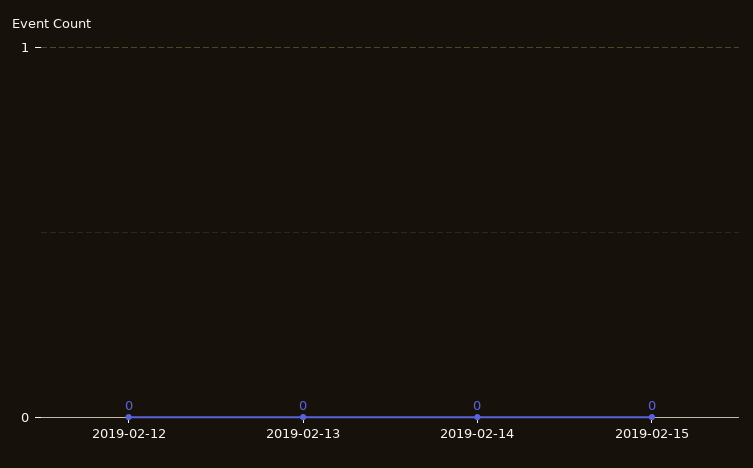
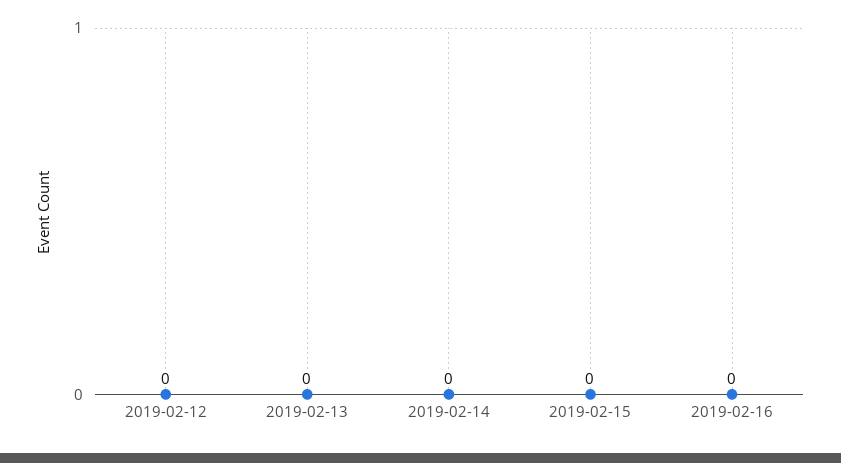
2019-02-16: none -> 0

